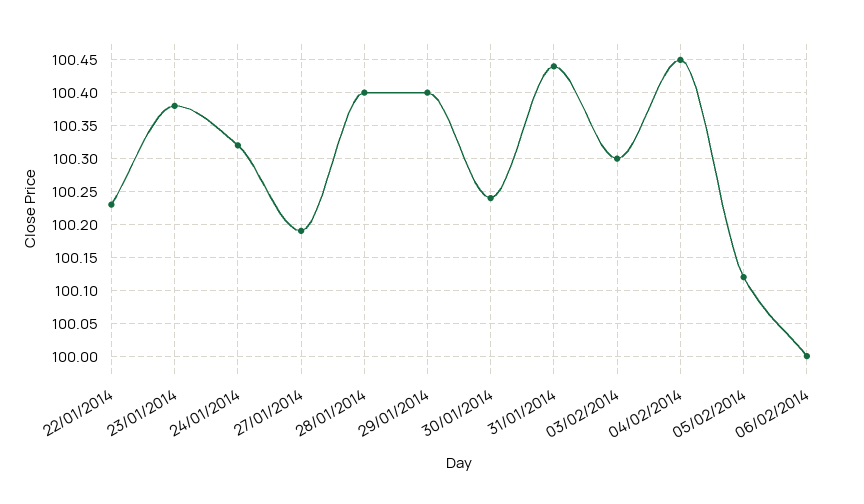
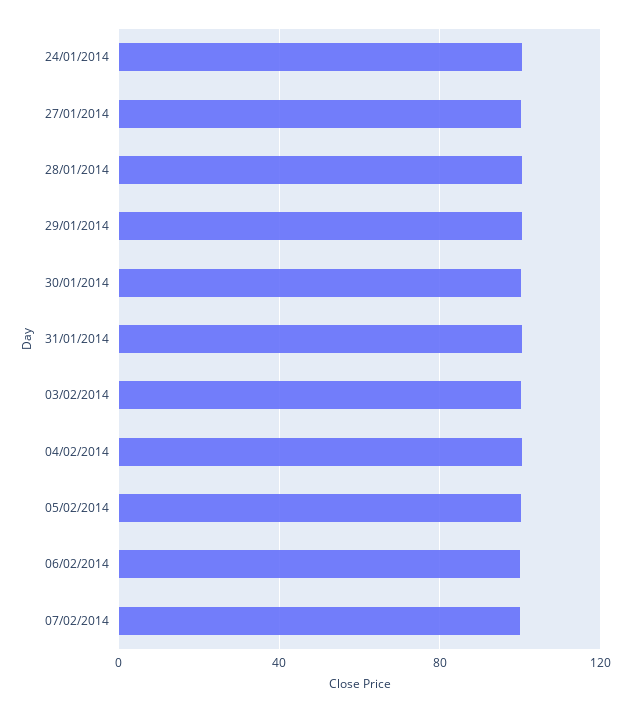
22/01/2014: 100.23 -> none
23/01/2014: 100.38 -> none
07/02/2014: none -> 100

